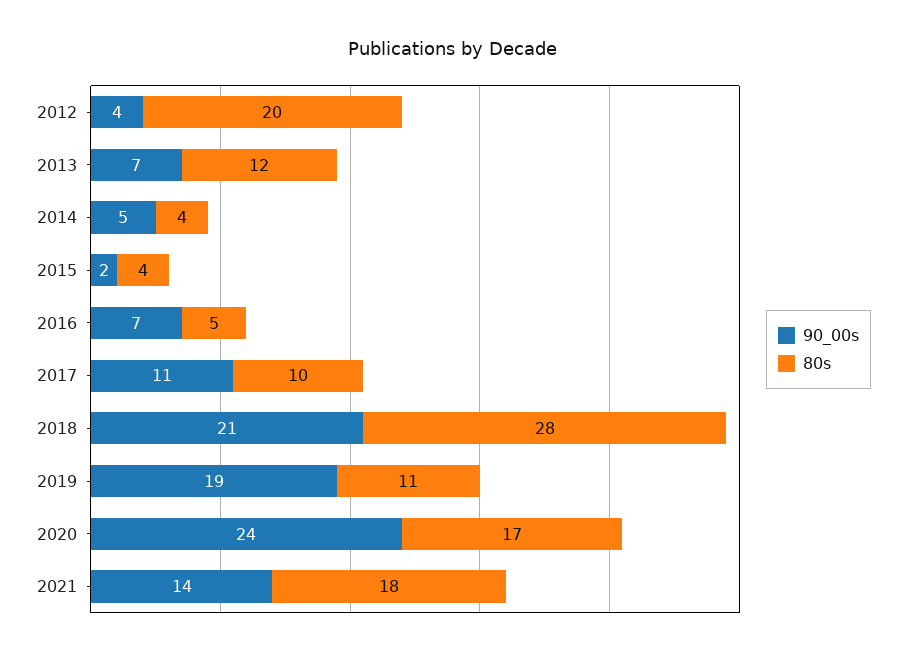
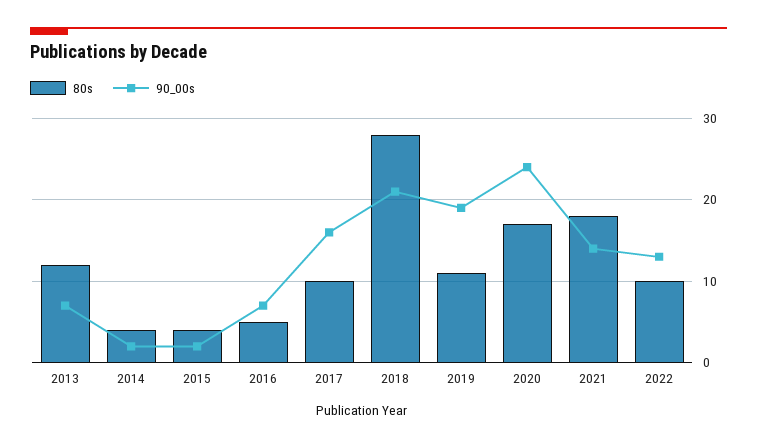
90_00s, 2012: 4 -> none
80s, 2012: 20 -> none
90_00s, 2014: 5 -> 2
90_00s, 2017: 11 -> 16
80s, 2022: none -> 10
90_00s, 2022: none -> 13

